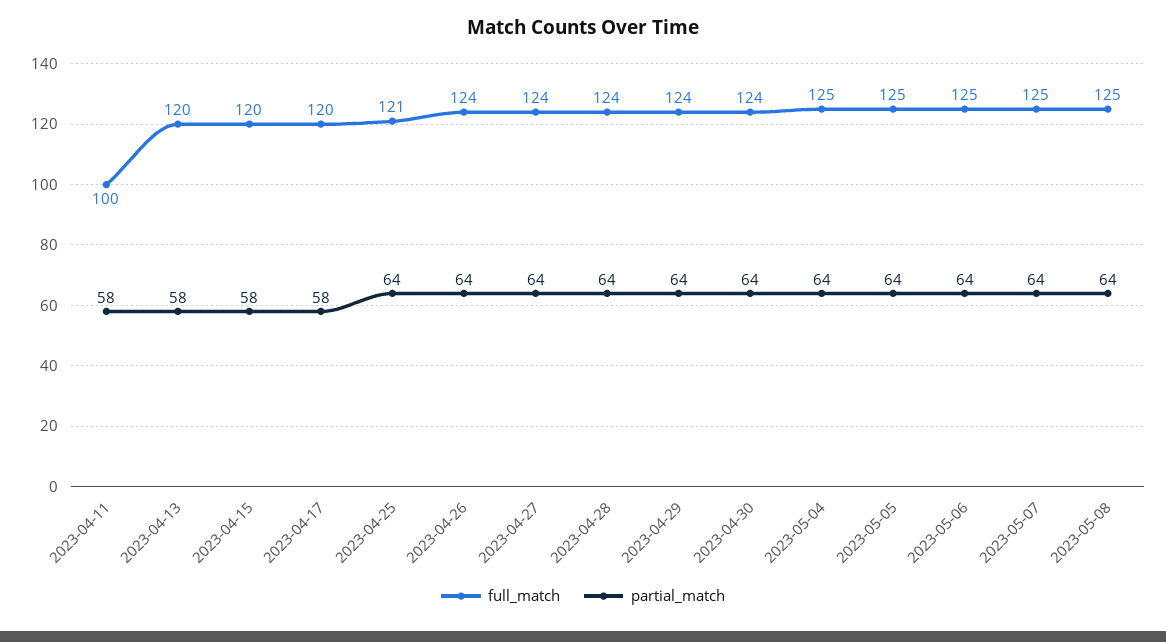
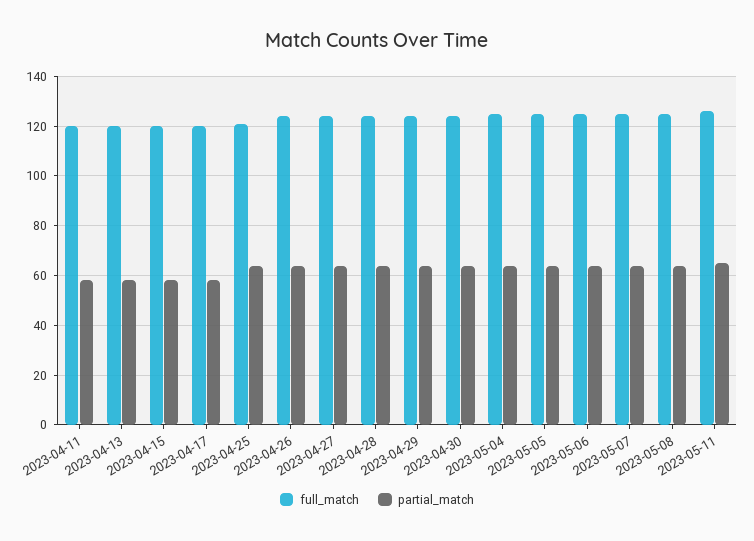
full_match, 2023-04-11: 100 -> 120
full_match, 2023-05-11: none -> 125
partial_match, 2023-05-11: none -> 65

